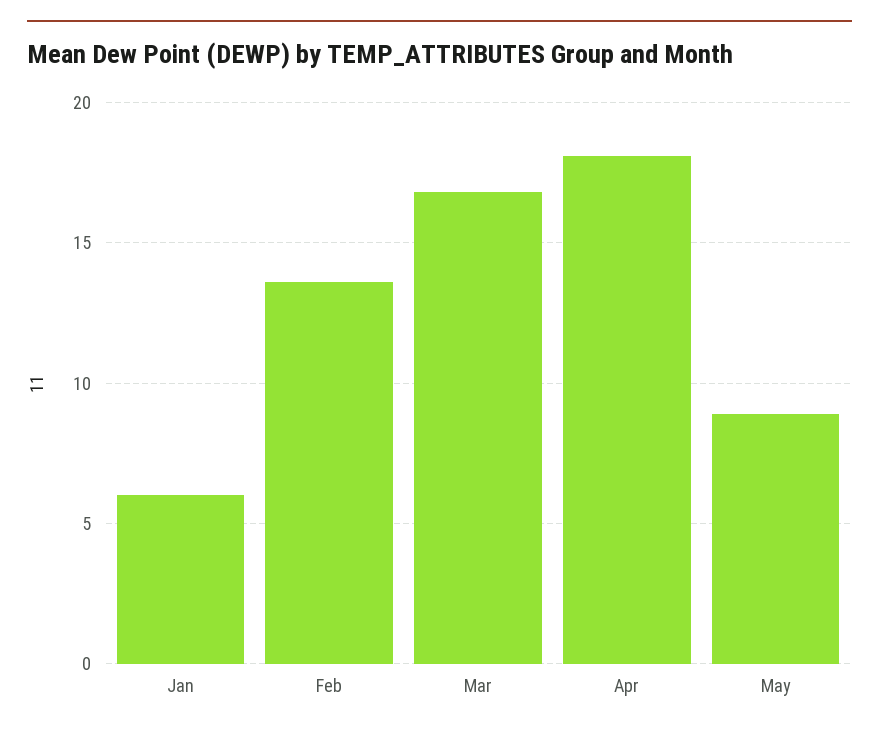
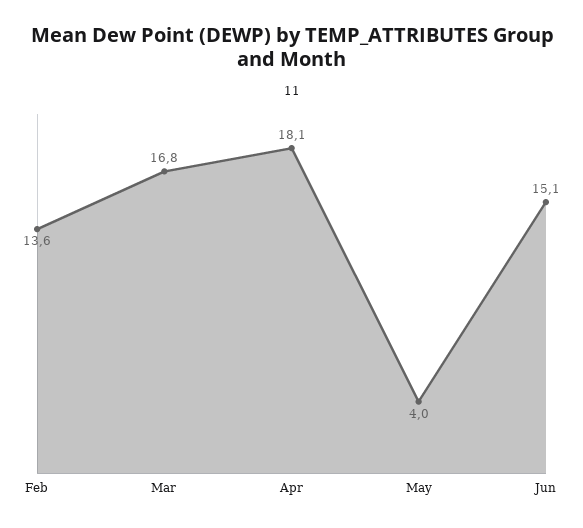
Jan: 6 -> none
May: 9 -> 4
Jun: none -> 15.1

